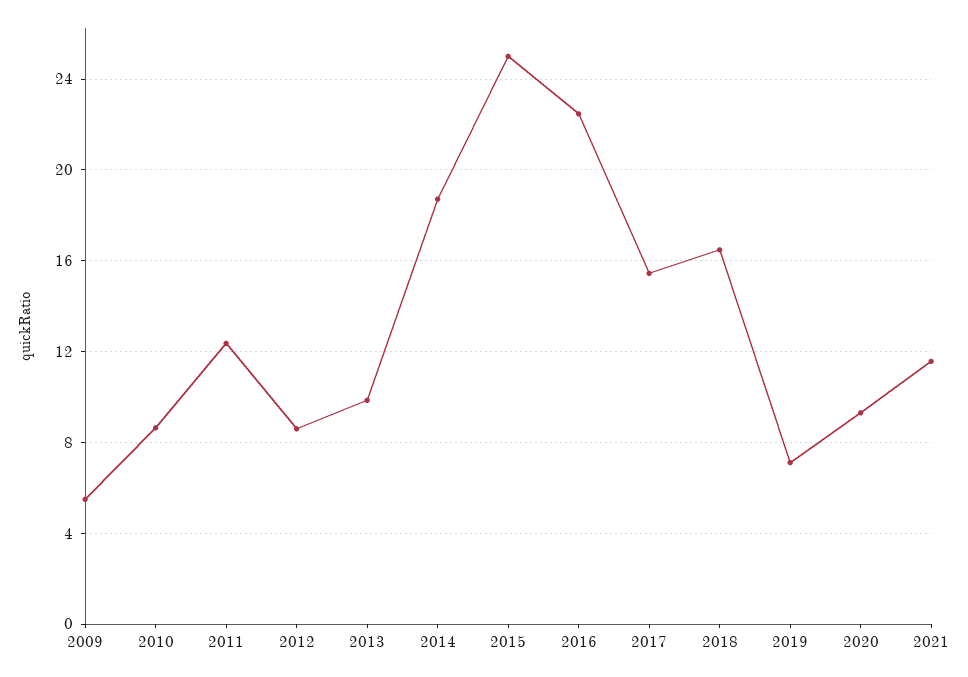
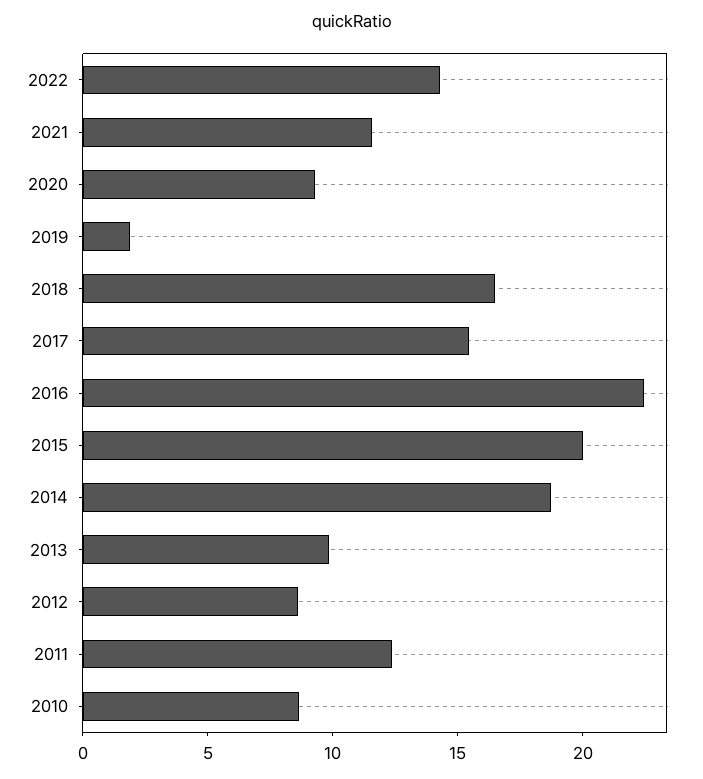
2009: 5.5 -> none
2015: 25 -> 20
2019: 7 -> 2
2022: none -> 14

